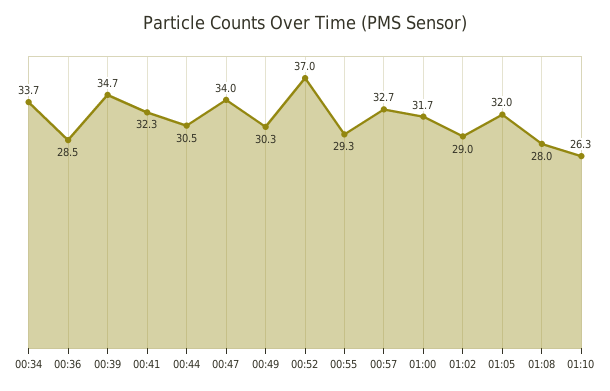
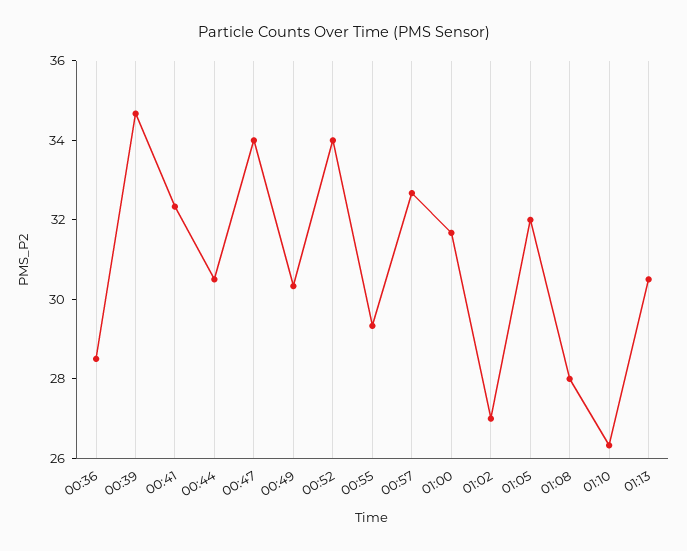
00:34: 33.7 -> none
00:52: 37 -> 34
01:02: 29 -> 27
01:13: none -> 30.5

